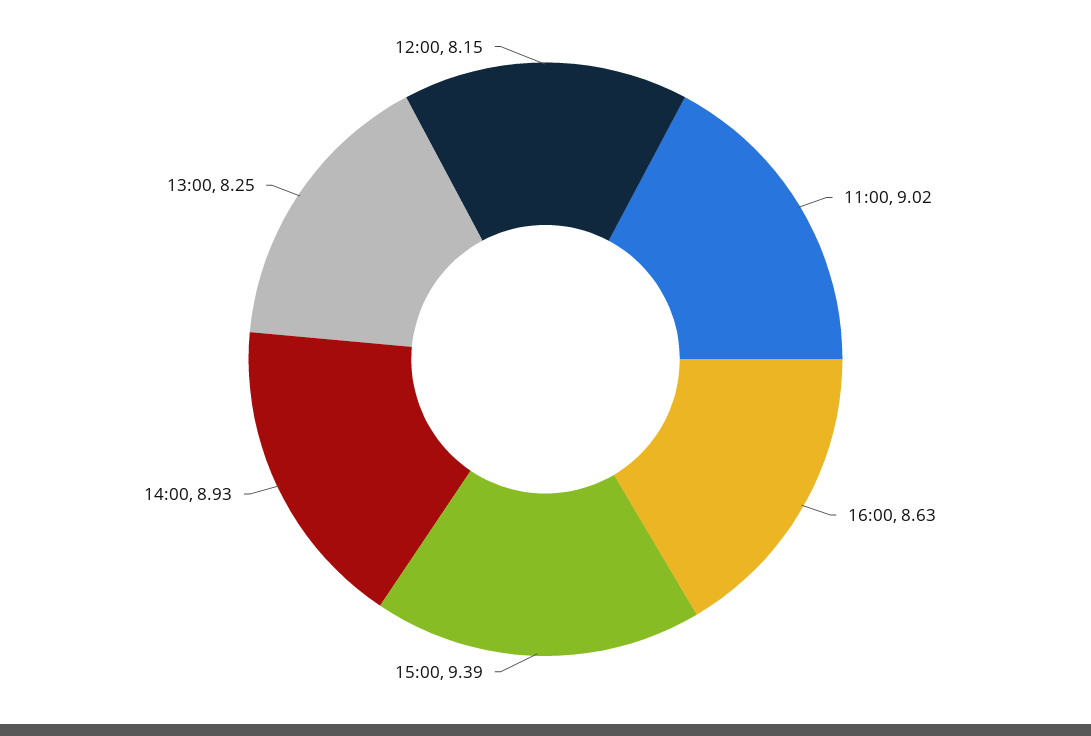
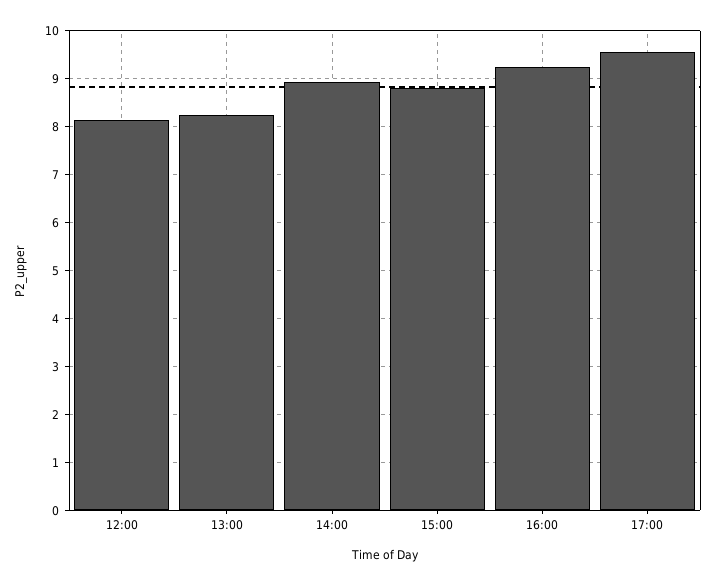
11:00: 9.02 -> none
16:00: 8.63 -> 9.2
15:00: 9.39 -> 8.8
17:00: none -> 9.6

